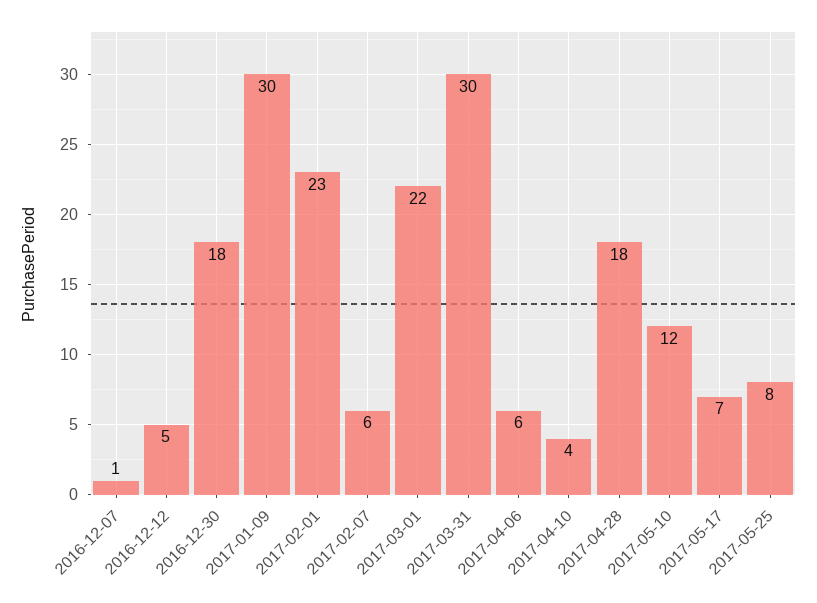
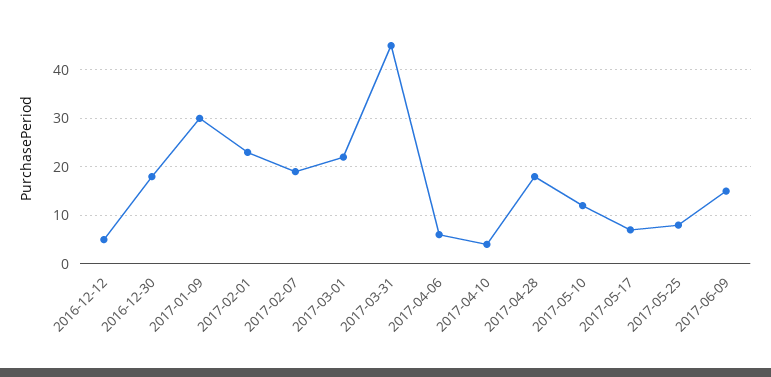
2016-12-07: 1 -> none
2017-02-07: 6 -> 20
2017-03-31: 30 -> 45
2017-06-09: none -> 15

